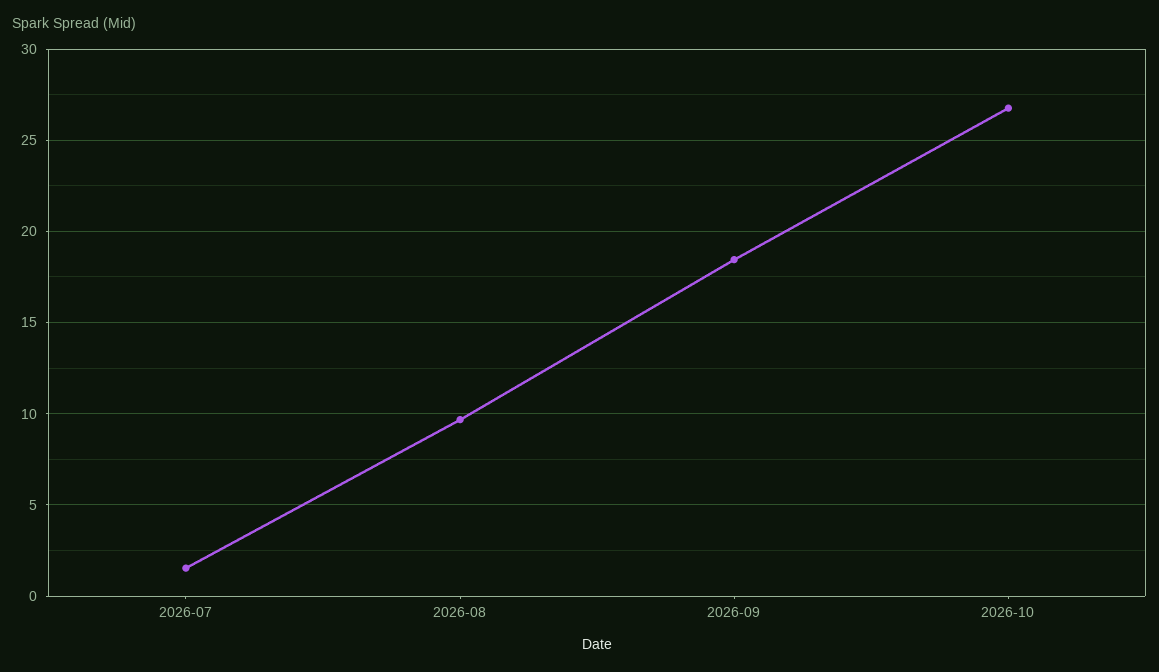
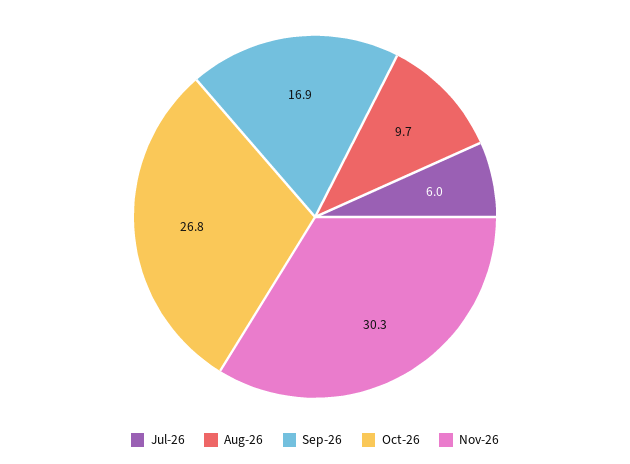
2026-07: 1.5 -> 6
2026-09: 18.5 -> 16.9
Nov-26: none -> 30.3

